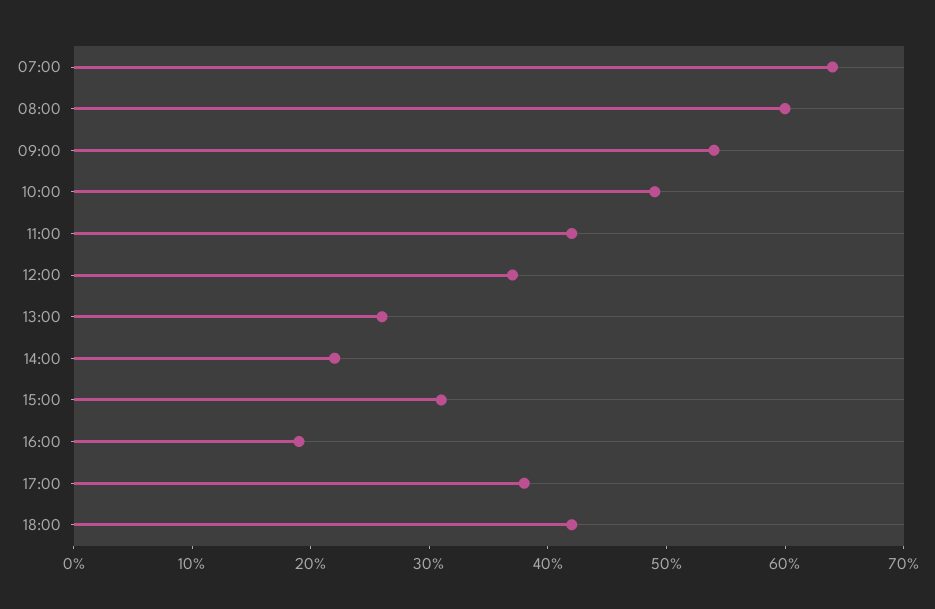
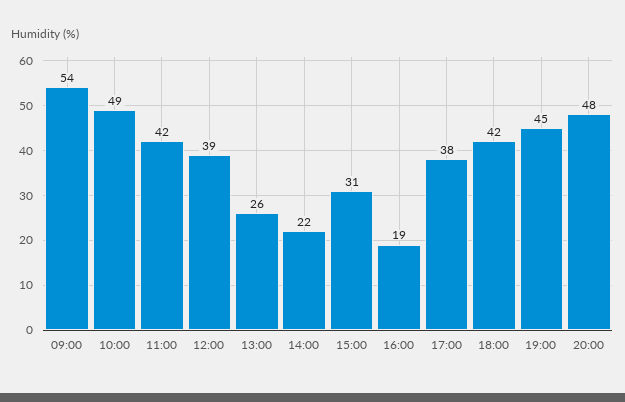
07:00: 64 -> none
08:00: 60 -> none
12:00: 37 -> 39
19:00: none -> 45
20:00: none -> 48

